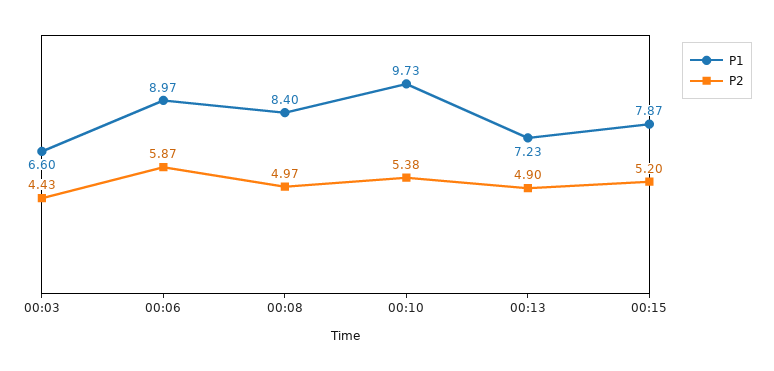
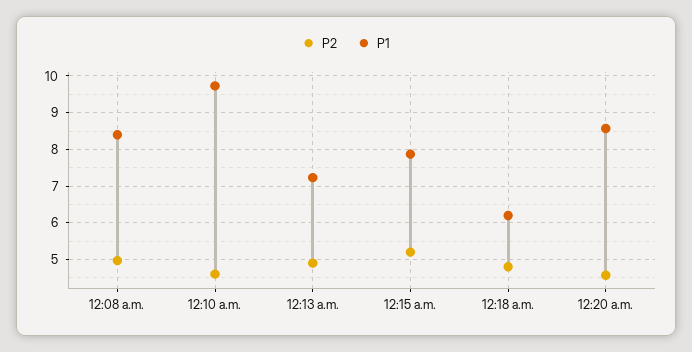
P1, 00:03: 6.6 -> none
P2, 00:03: 4.43 -> none
P1, 00:06: 8.97 -> none
P2, 00:06: 5.87 -> none
P2, 00:10: 5.38 -> 4.6
P2, 12:18 a.m.: none -> 4.8
P1, 12:18 a.m.: none -> 6.2
P2, 12:20 a.m.: none -> 4.6
P1, 12:20 a.m.: none -> 8.6

